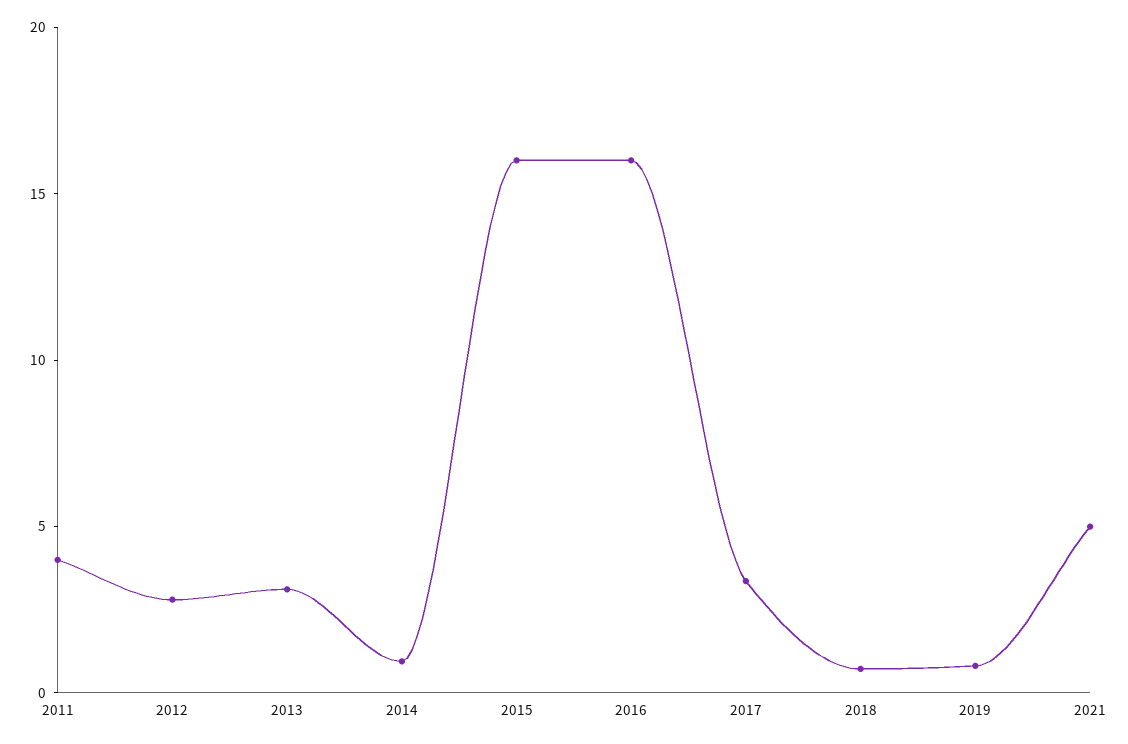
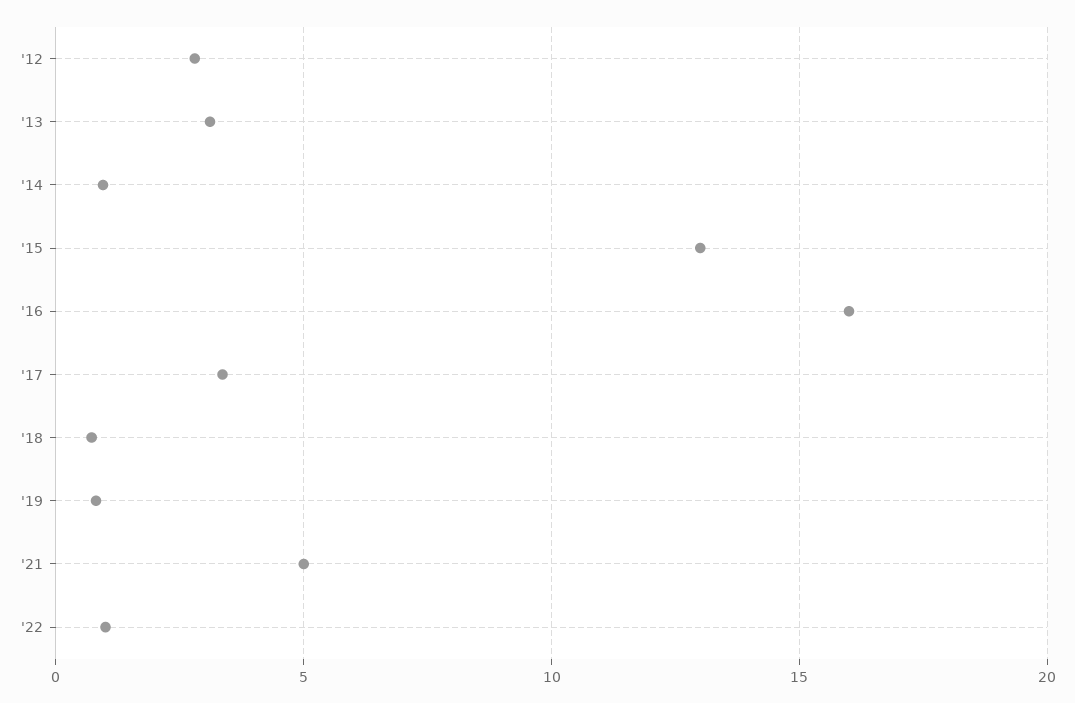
2011: 4 -> none
2015: 16 -> 13
'22: none -> 1

